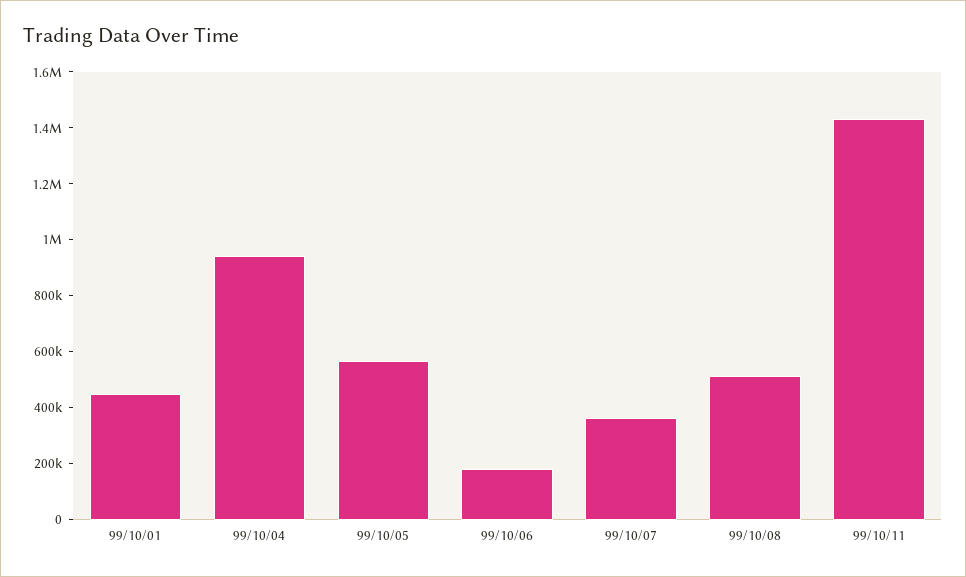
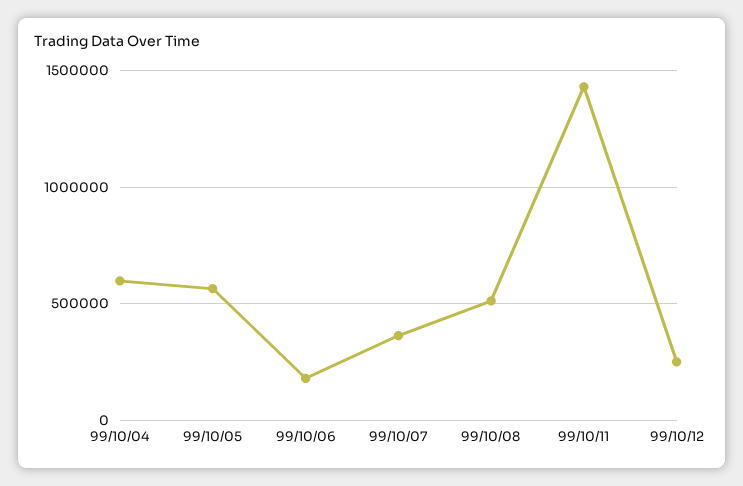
99/10/01: 450000 -> none
99/10/04: 950000 -> 600000
99/10/12: none -> 250000

